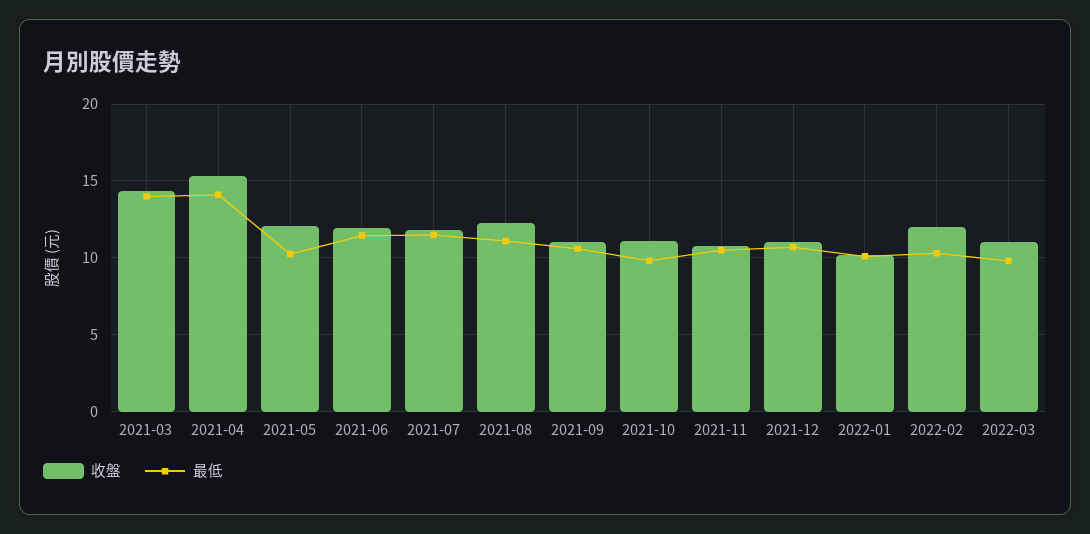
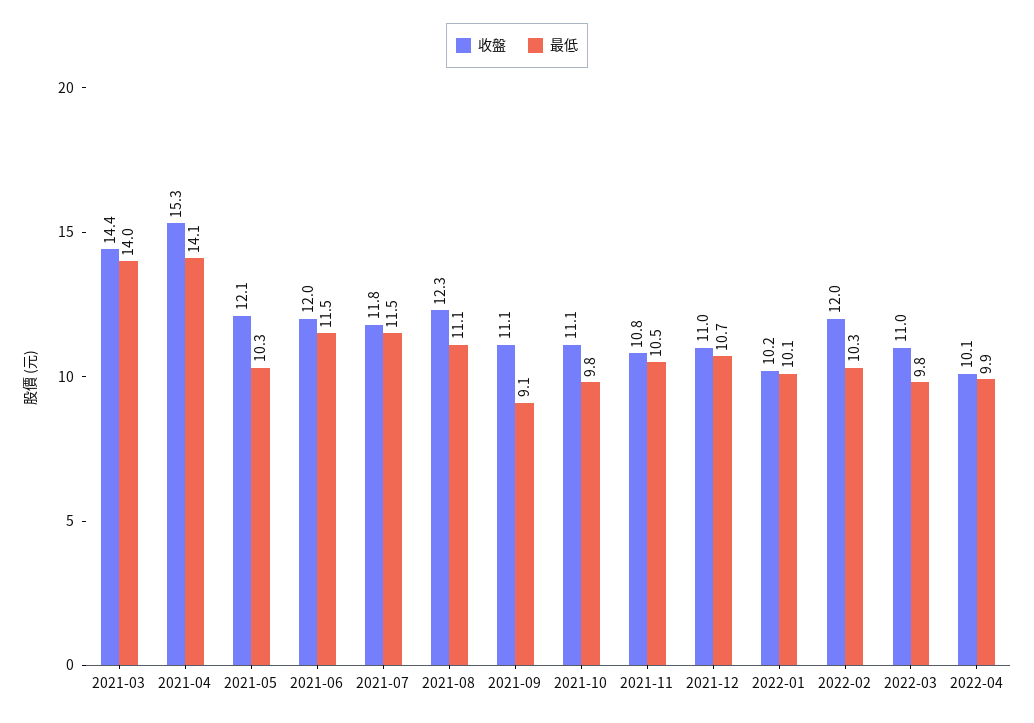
最低, 2021-09: 10.5 -> 9.1
收盤, 2022-04: none -> 10.1
最低, 2022-04: none -> 9.9

